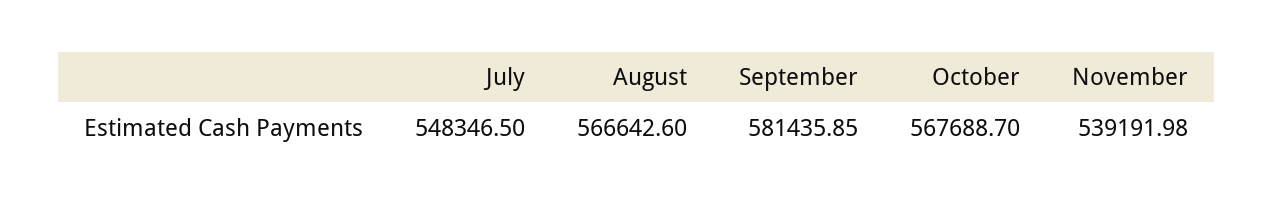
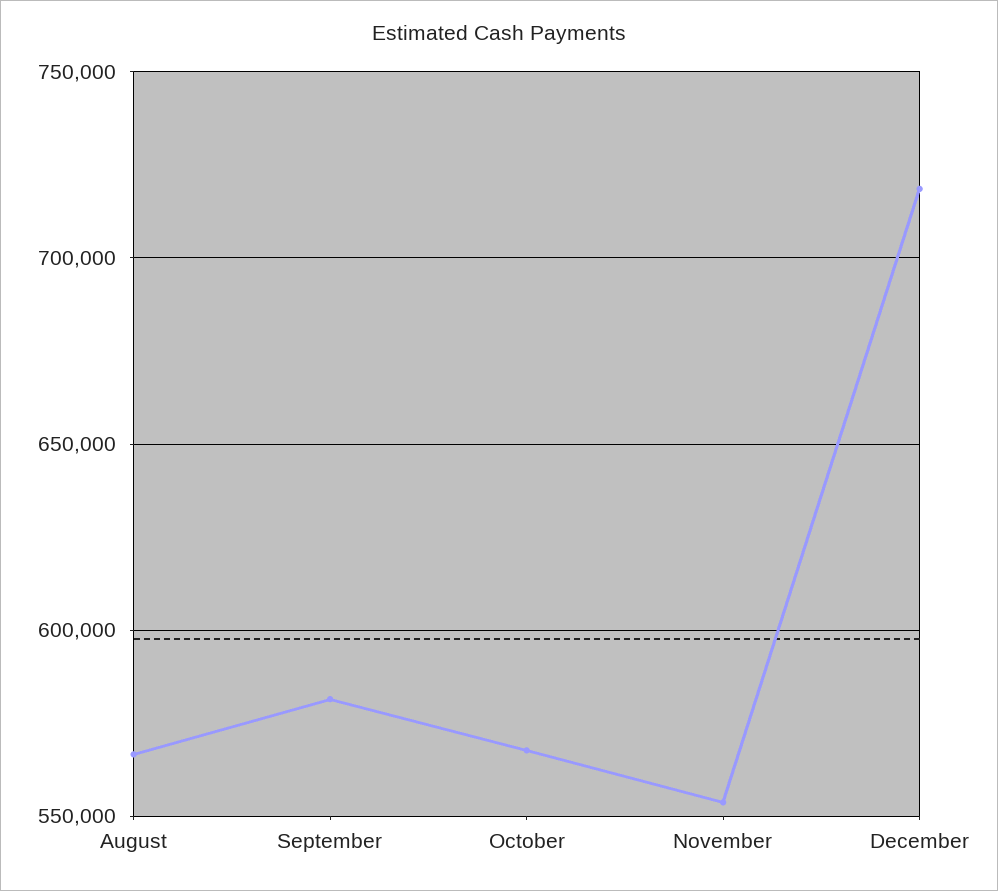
July: 548346.5 -> none
November: 539191.98 -> 555000
December: none -> 720000

